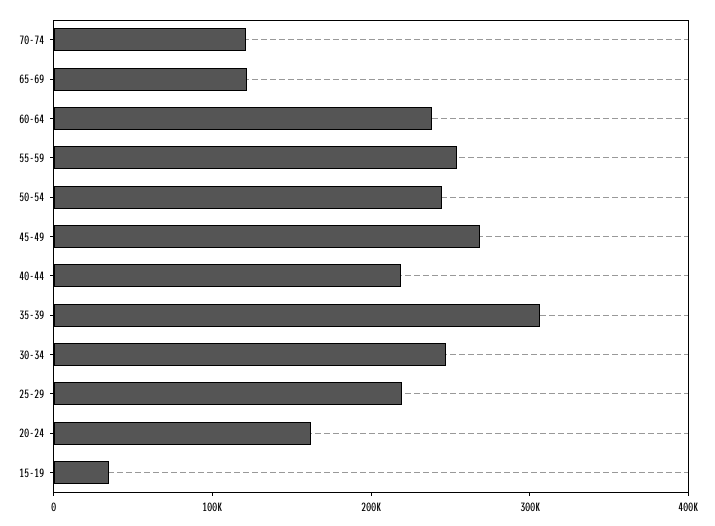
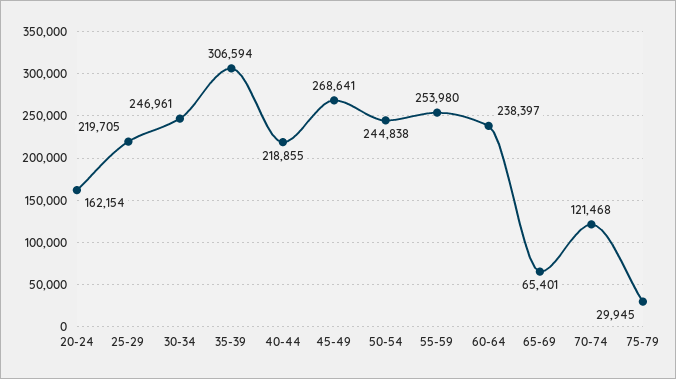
65-69: 120000 -> 65401
15-19: 40000 -> none
75-79: none -> 29945

